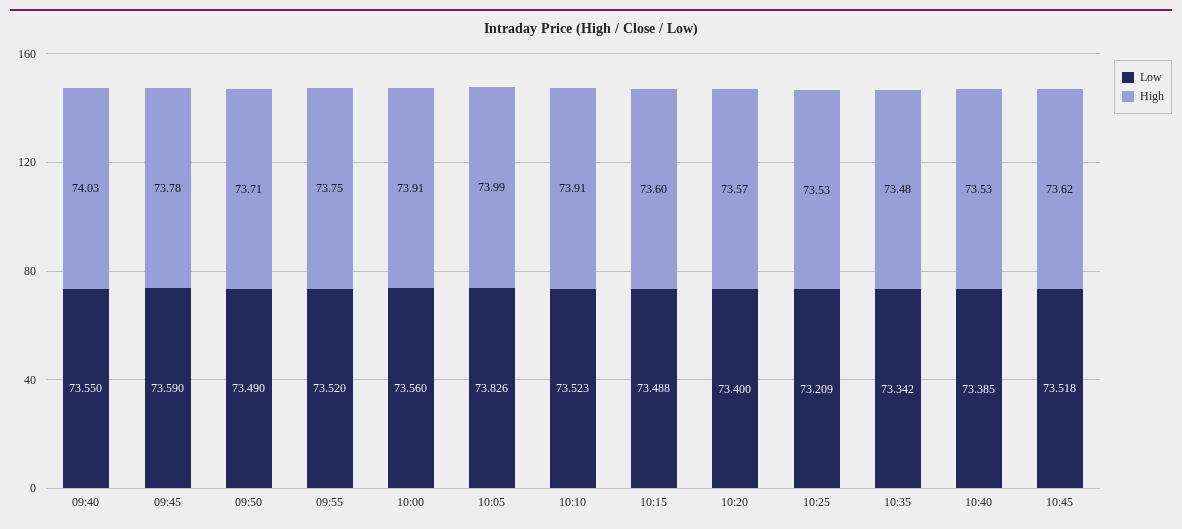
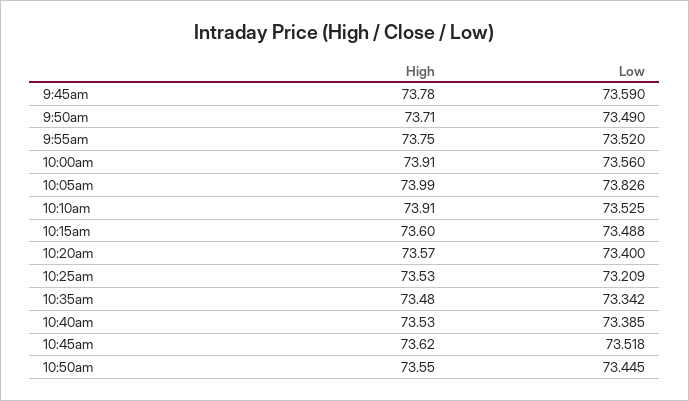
Low, 09:40: 73.55 -> none
High, 09:40: 74.03 -> none
Low, 10:10: 73.523 -> 73.525
High, 10:50am: none -> 73.55
Low, 10:50am: none -> 73.445

